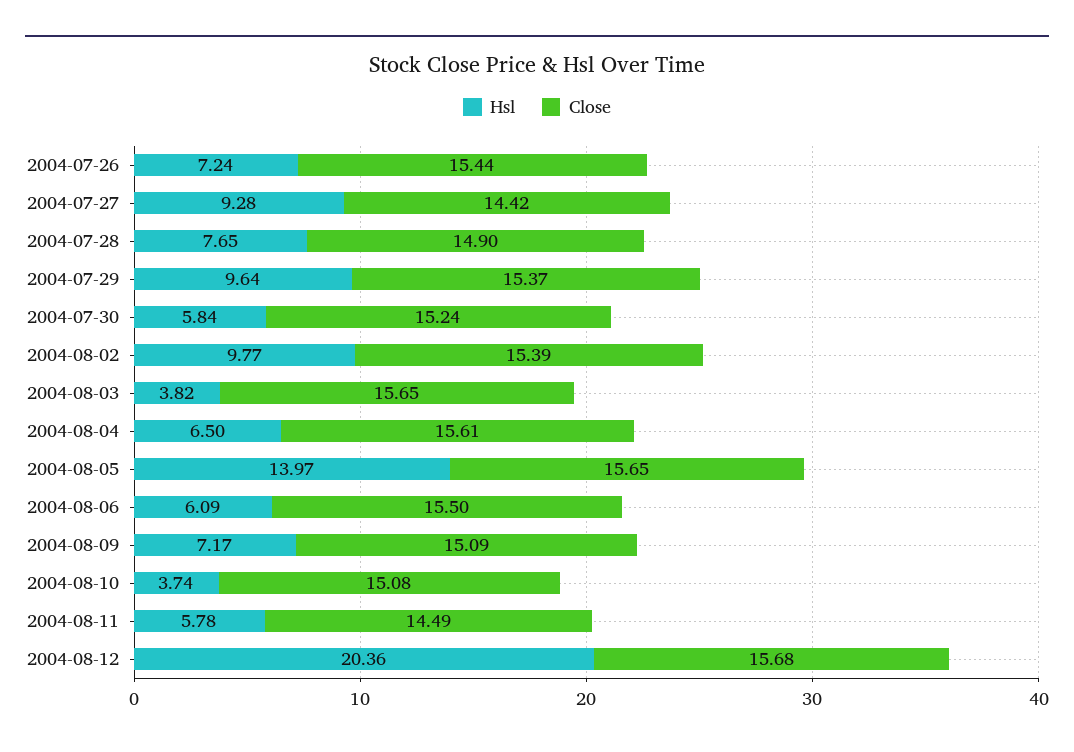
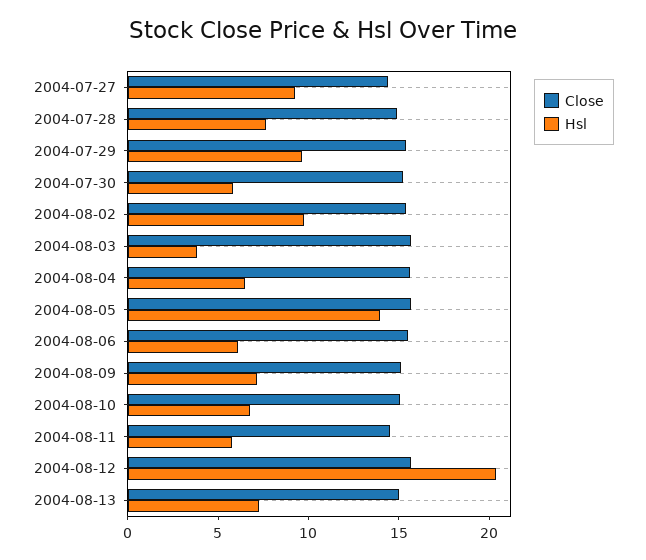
Hsl, 2004-07-26: 7.24 -> none
Close, 2004-07-26: 15.44 -> none
Hsl, 2004-08-10: 3.74 -> 7
Close, 2004-08-13: none -> 15
Hsl, 2004-08-13: none -> 7

